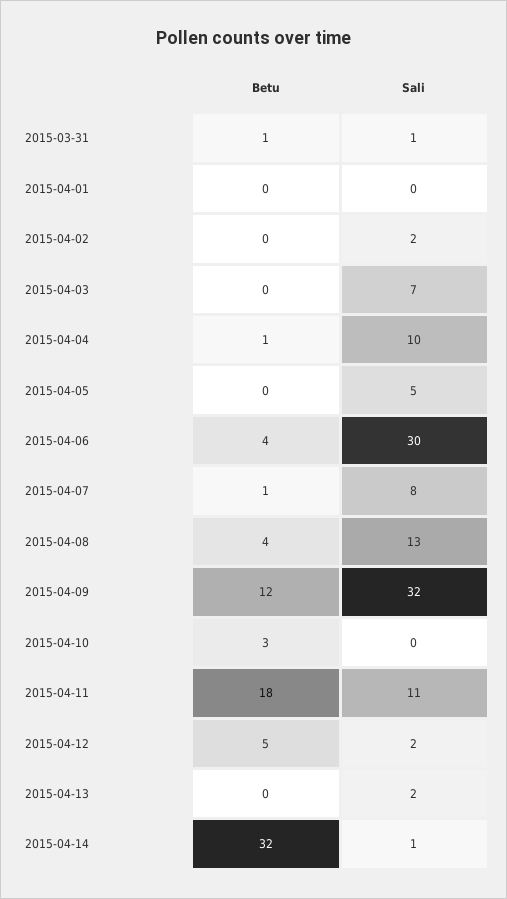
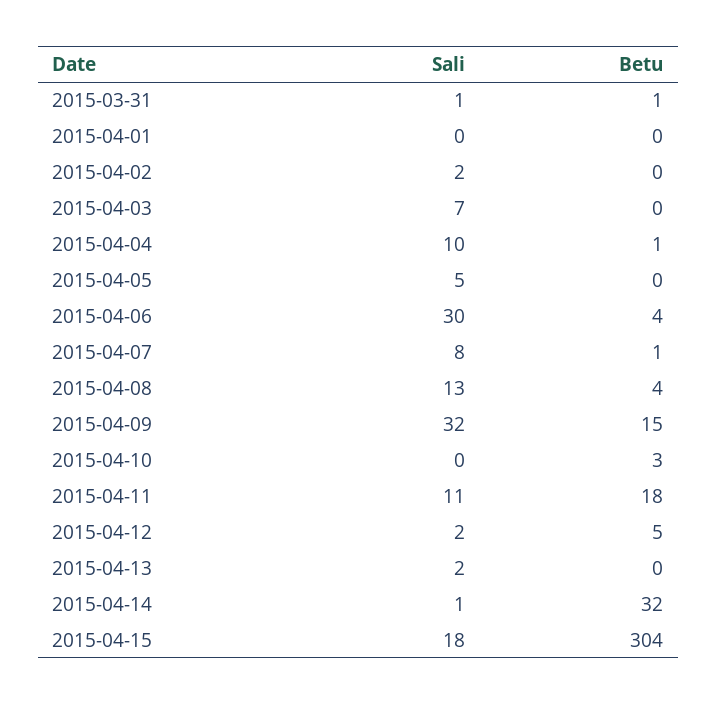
Betu, 2015-04-09: 12 -> 15
Sali, 2015-04-15: none -> 18
Betu, 2015-04-15: none -> 304

